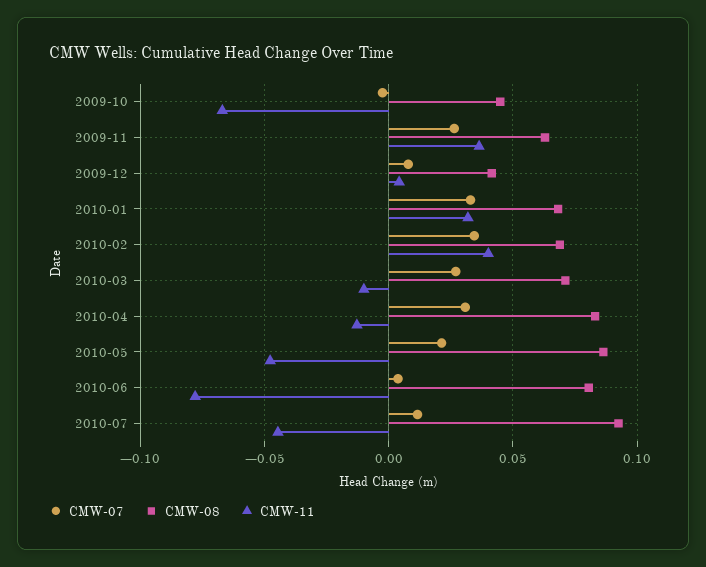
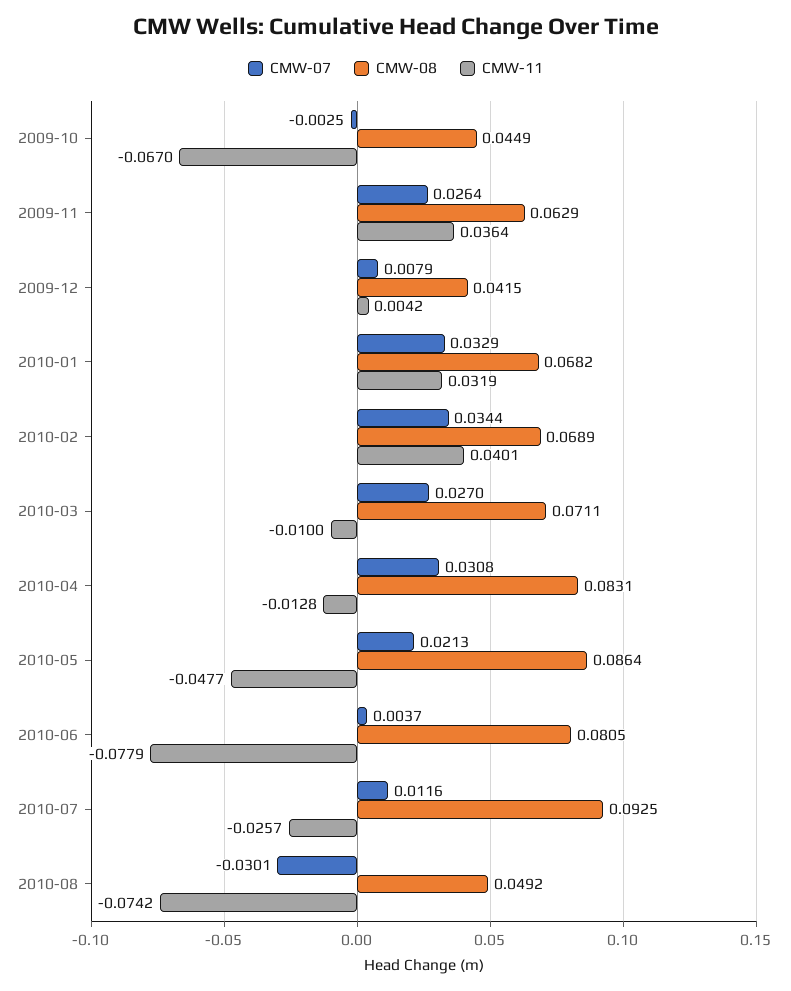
CMW-11, 2010-07: -0.045 -> -0.0257
CMW-07, 2010-08: none -> -0.0301
CMW-08, 2010-08: none -> 0.0492
CMW-11, 2010-08: none -> -0.0742

